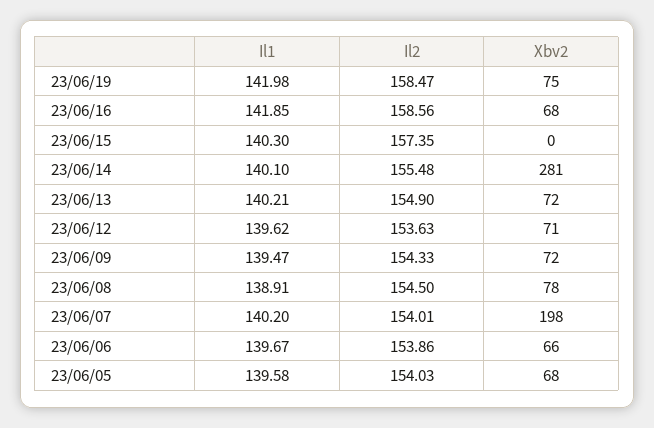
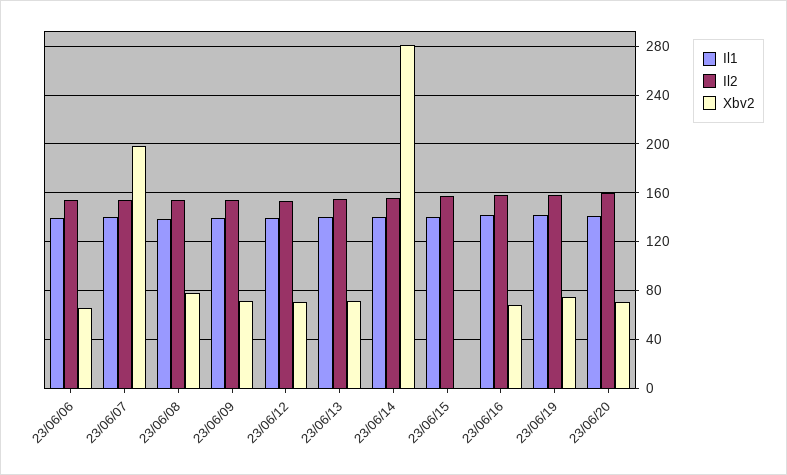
Il1, 23/06/05: 139.58 -> none
Il2, 23/06/05: 154.03 -> none
Xbv2, 23/06/05: 68 -> none
Il1, 23/06/20: none -> 140
Il2, 23/06/20: none -> 160
Xbv2, 23/06/20: none -> 70

